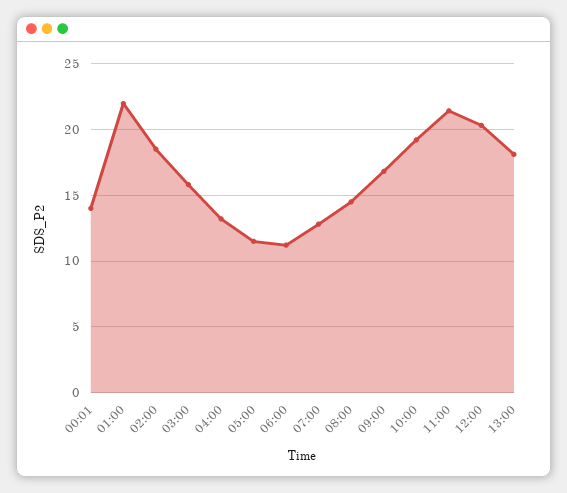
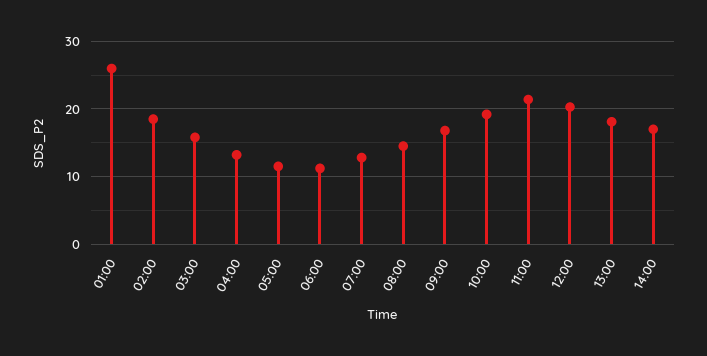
00:01: 14 -> none
01:00: 22 -> 26
14:00: none -> 17

